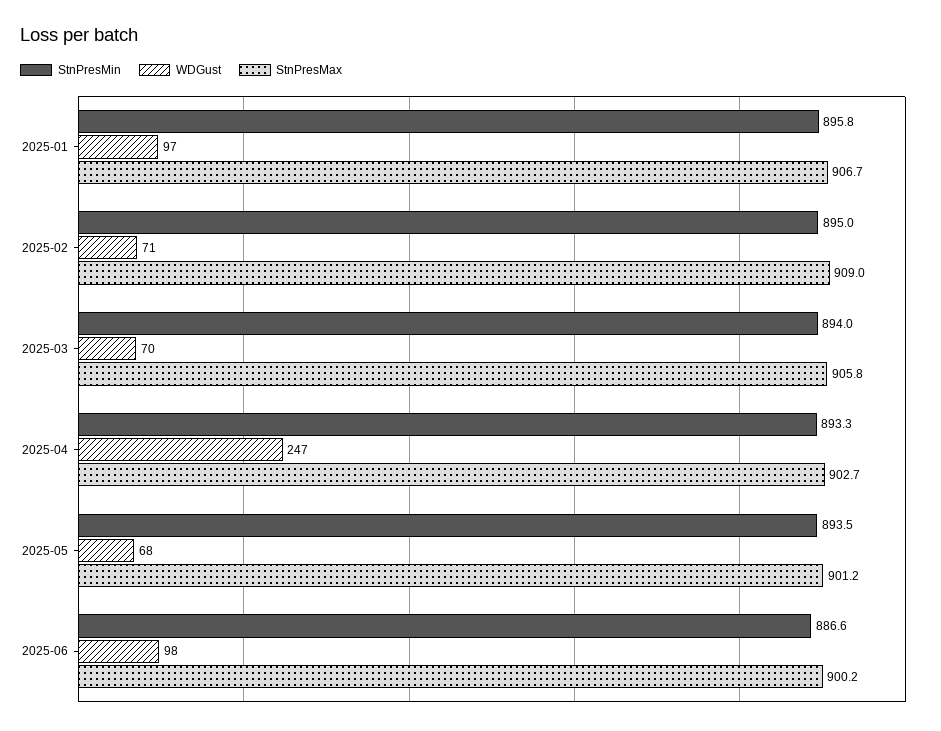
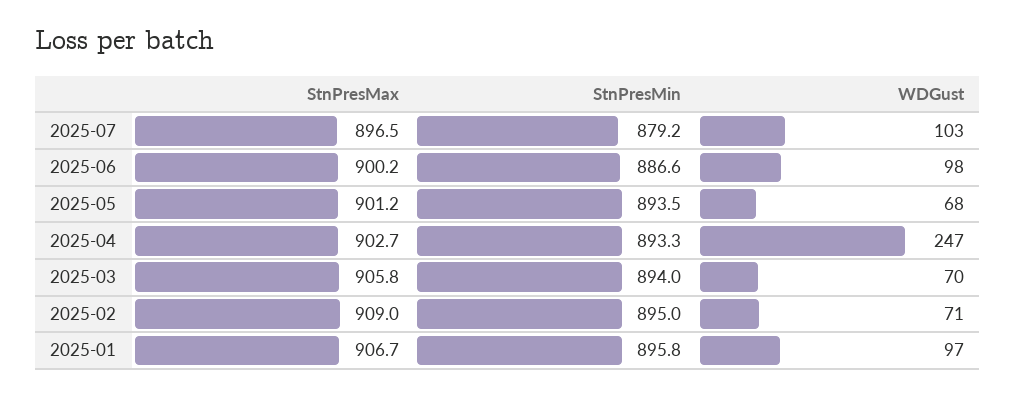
StnPresMax, 2025-07: none -> 896.5
StnPresMin, 2025-07: none -> 879.2
WDGust, 2025-07: none -> 103

